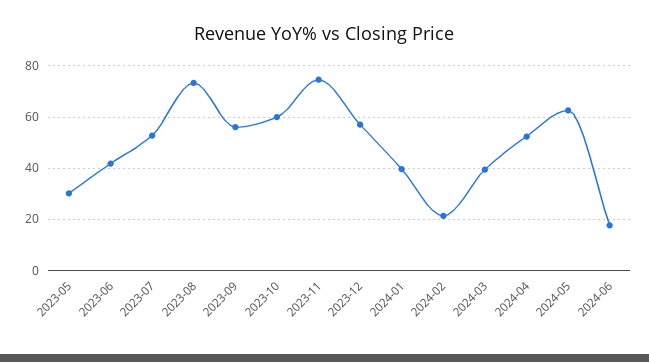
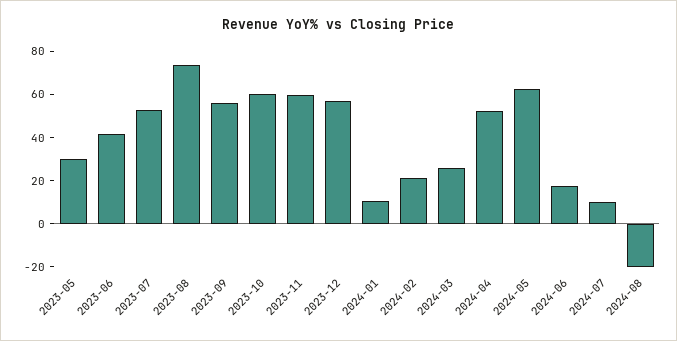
2023-11: 75 -> 60
2024-01: 40 -> 10
2024-03: 40 -> 25
2024-07: none -> 10
2024-08: none -> -20

